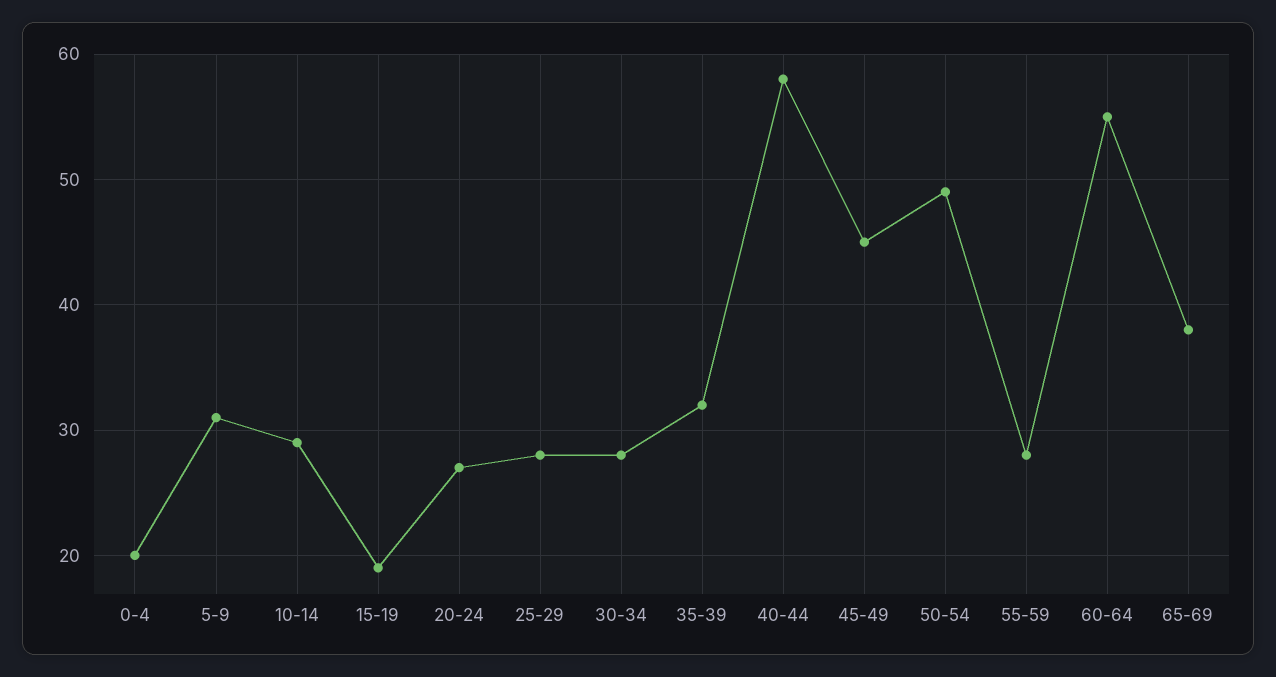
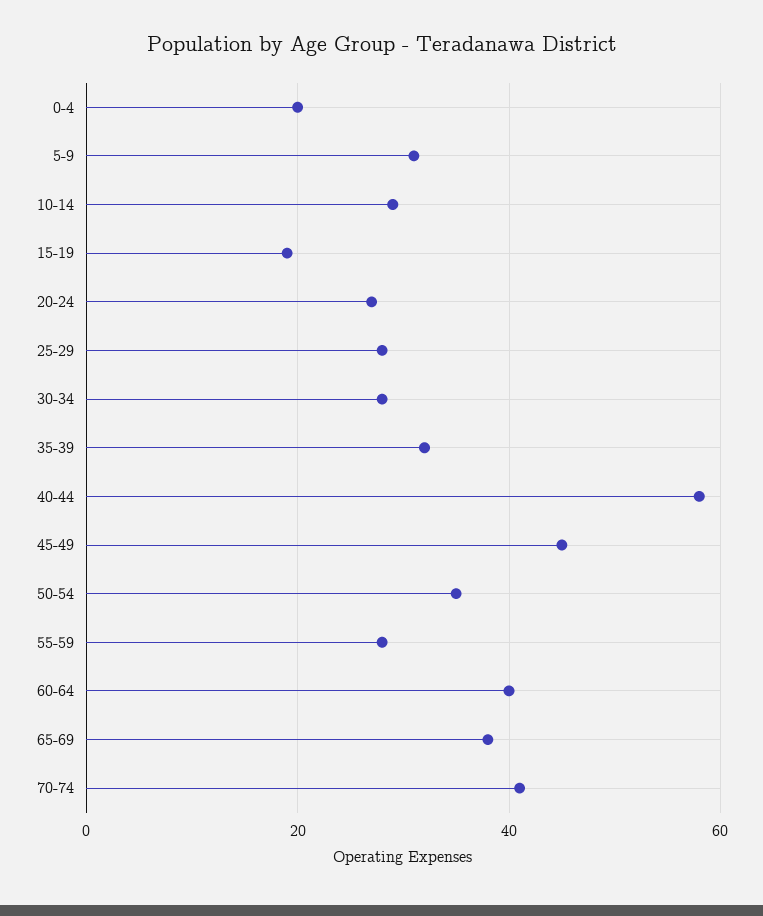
50-54: 49 -> 35
60-64: 55 -> 40
70-74: none -> 40

